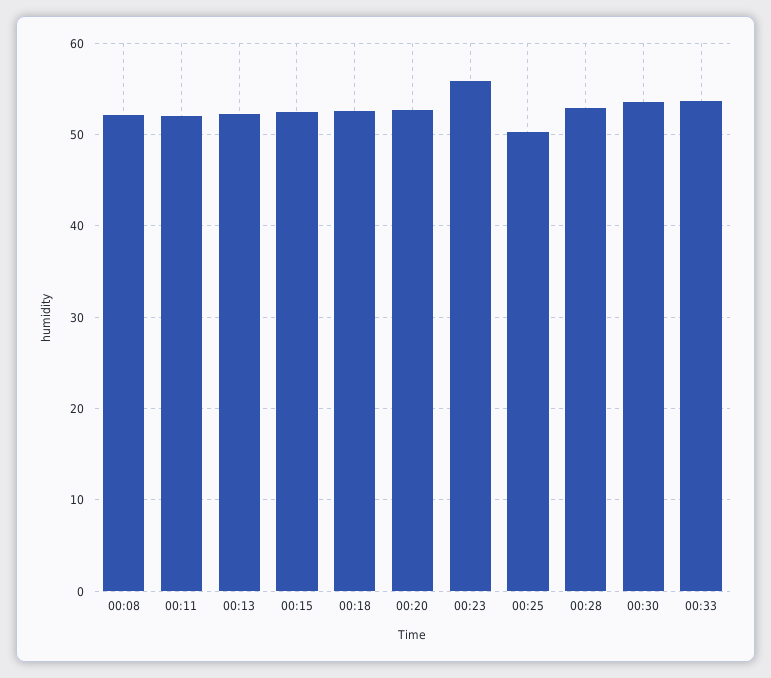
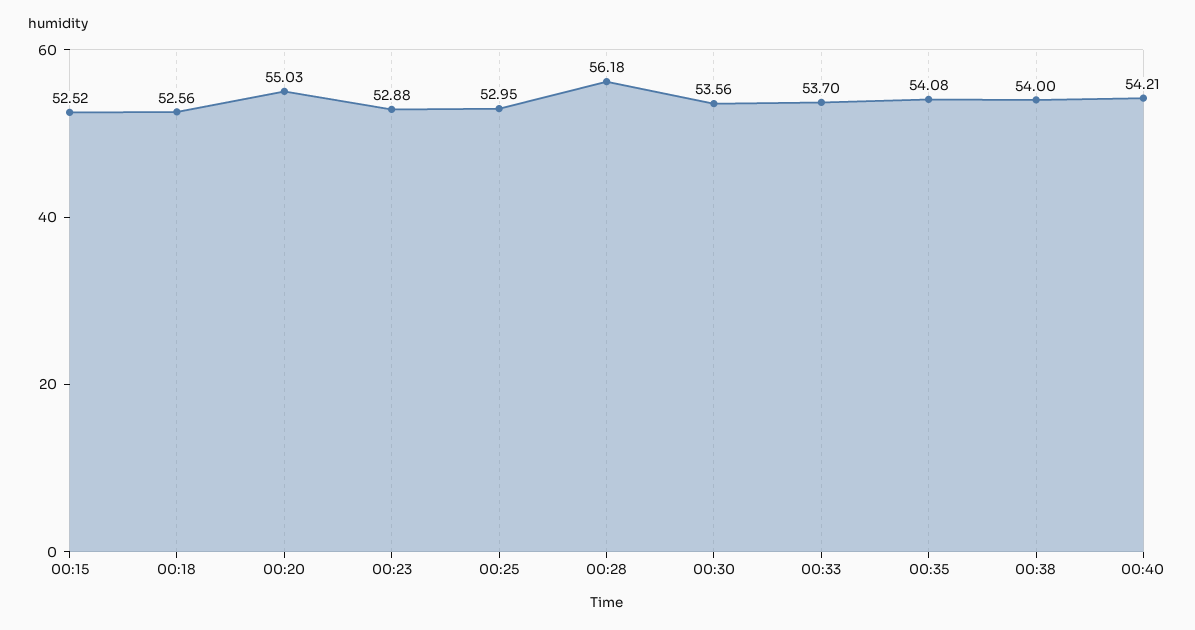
00:08: 52 -> none
00:11: 52 -> none
00:13: 52 -> none
00:20: 53 -> 55.03
00:23: 56 -> 52.88
00:25: 50 -> 52.95
00:28: 53 -> 56.18
00:35: none -> 54.08
00:38: none -> 54
00:40: none -> 54.21

